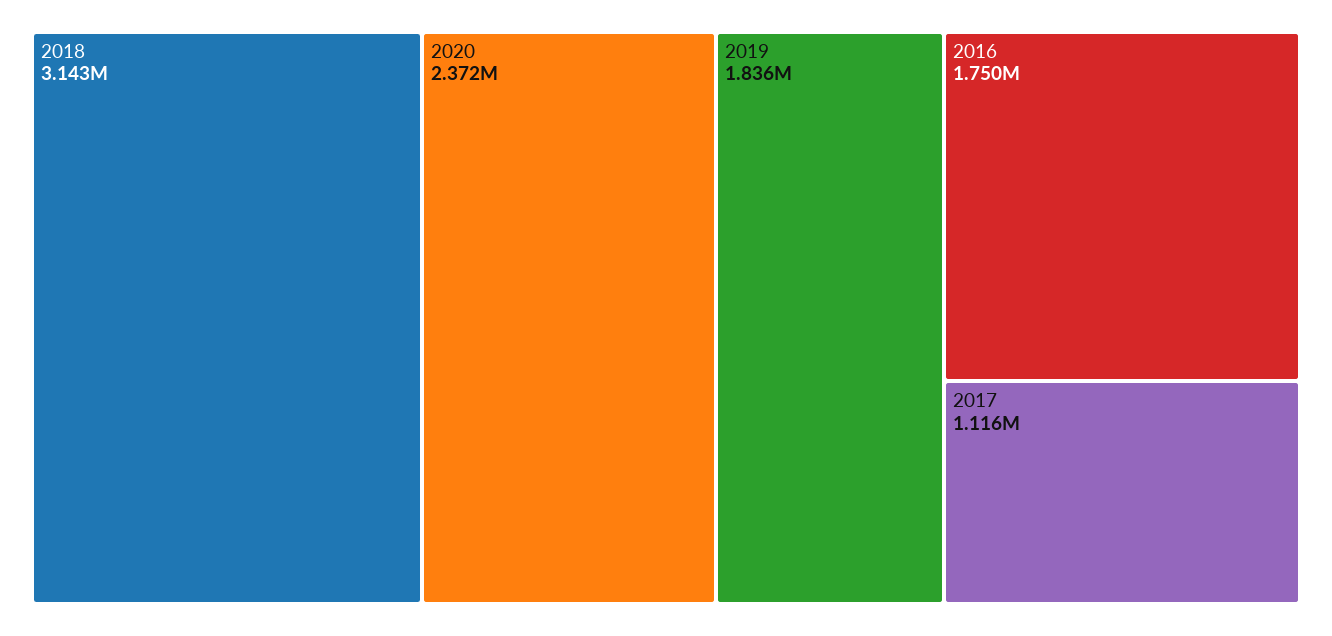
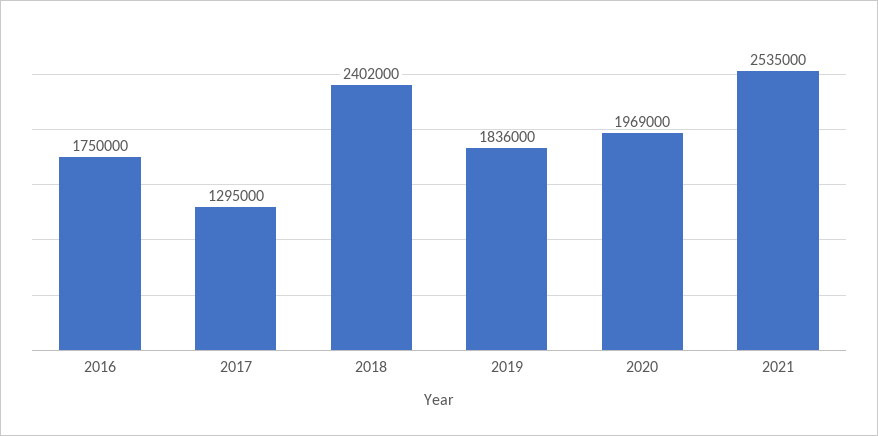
2018: 3143000 -> 2402000
2020: 2372000 -> 1969000
2017: 1116000 -> 1295000
2021: none -> 2535000

